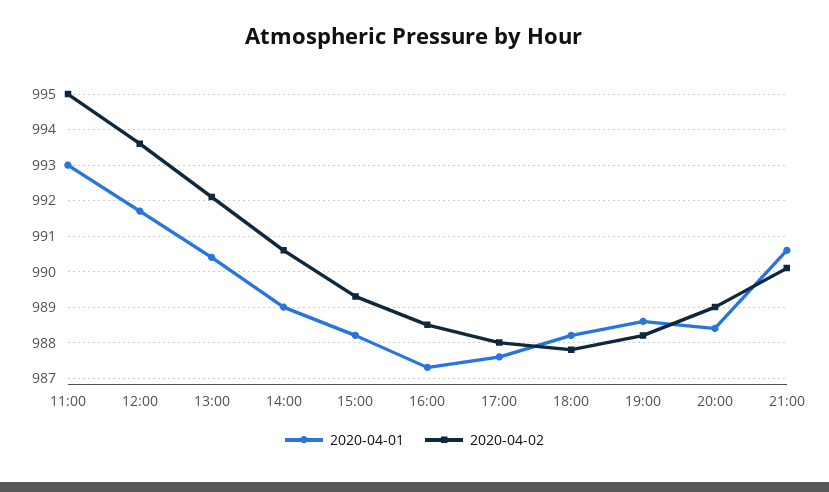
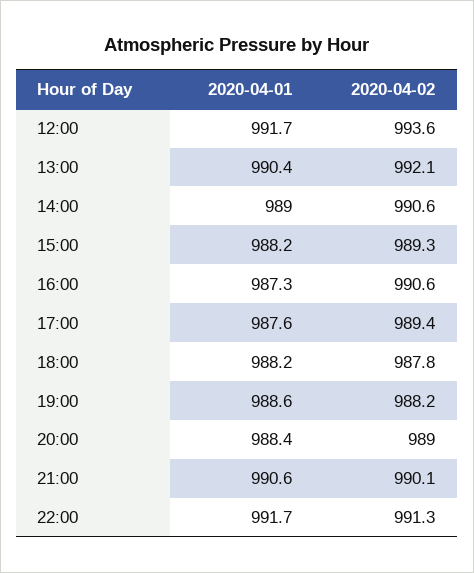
2020-04-01, 11:00: 993 -> none
2020-04-02, 11:00: 995 -> none
2020-04-02, 16:00: 988.5 -> 990.6
2020-04-02, 17:00: 988 -> 989.4
2020-04-01, 22:00: none -> 991.7
2020-04-02, 22:00: none -> 991.3

